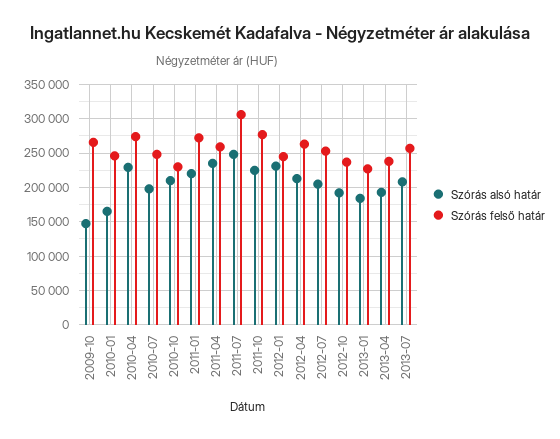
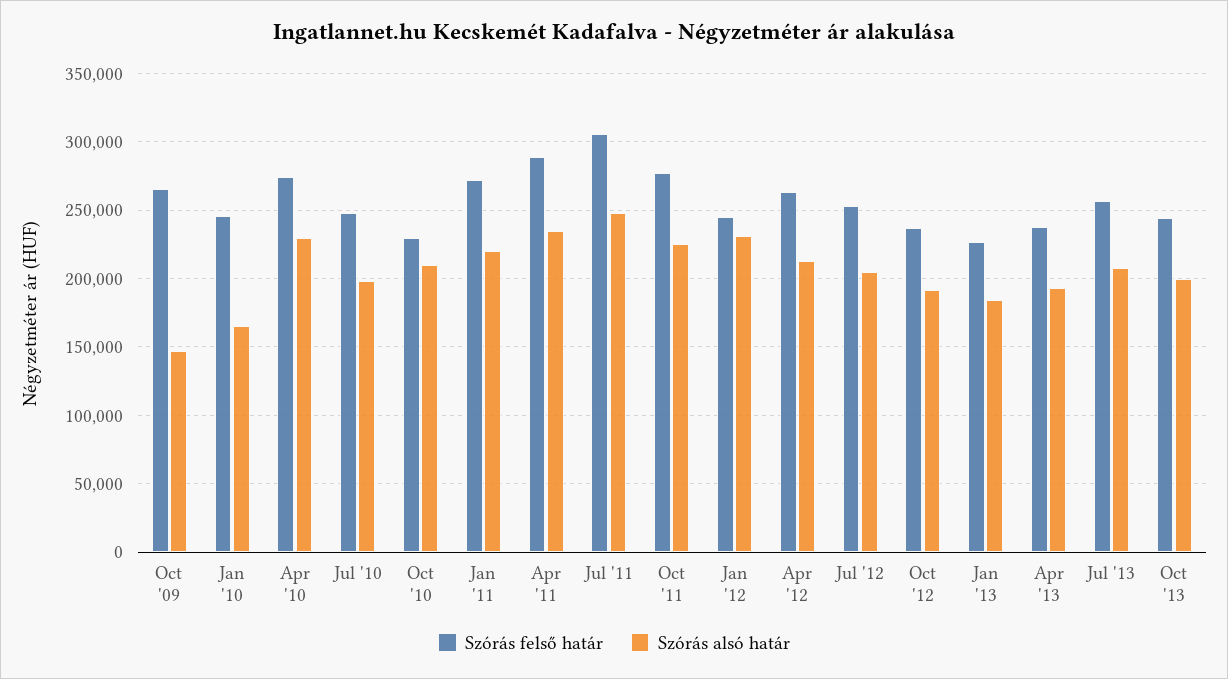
Szórás felső határ, 2011-04: 260000 -> 290000
Szórás felső határ, Oct '13: none -> 245000
Szórás alsó határ, Oct '13: none -> 200000

